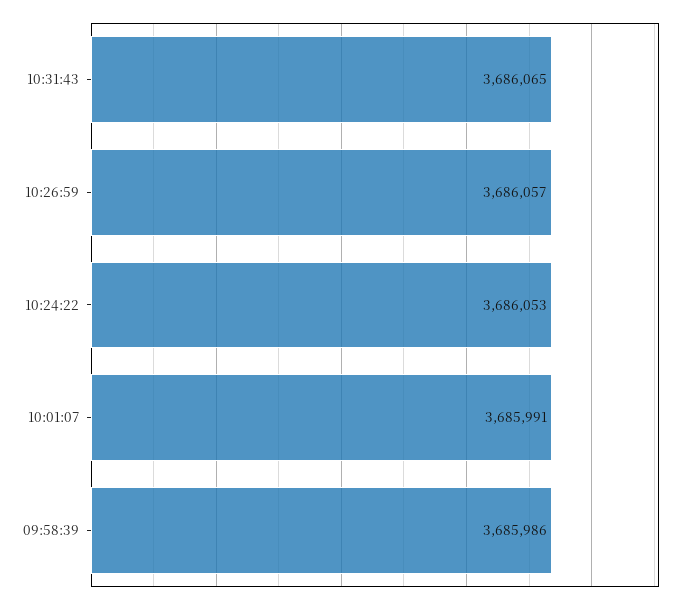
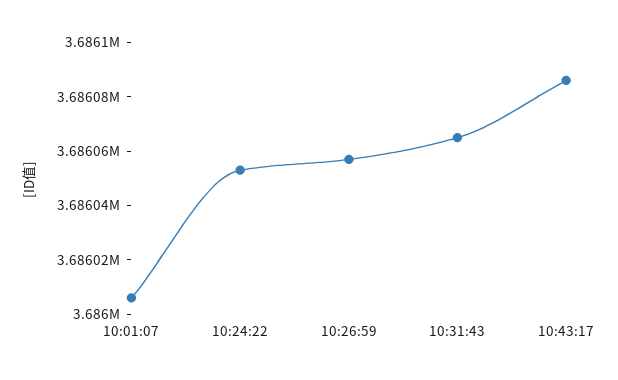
10:01:07: 3685991 -> 3686005
09:58:39: 3685986 -> none
10:43:17: none -> 3686085

